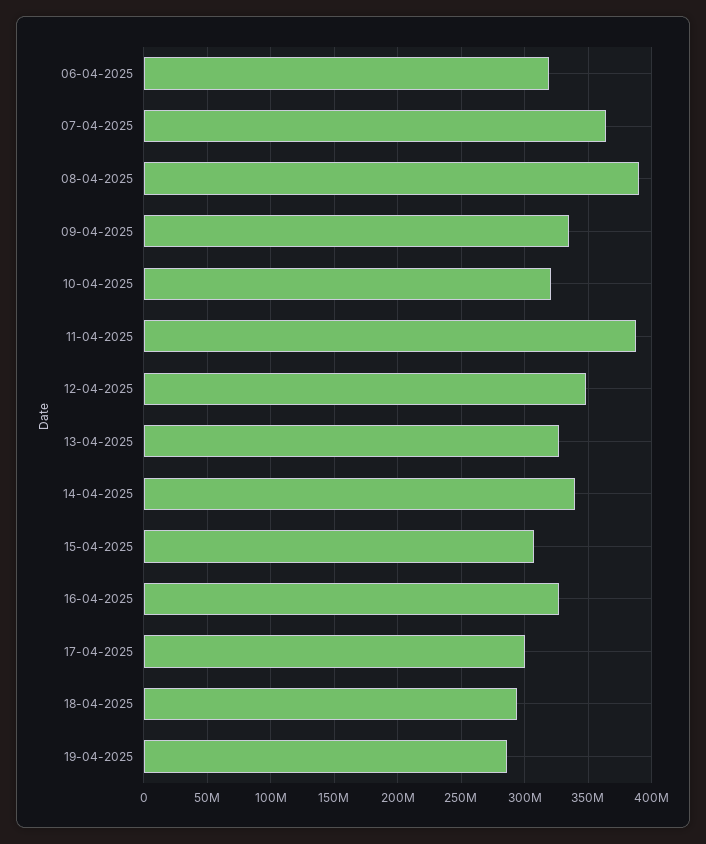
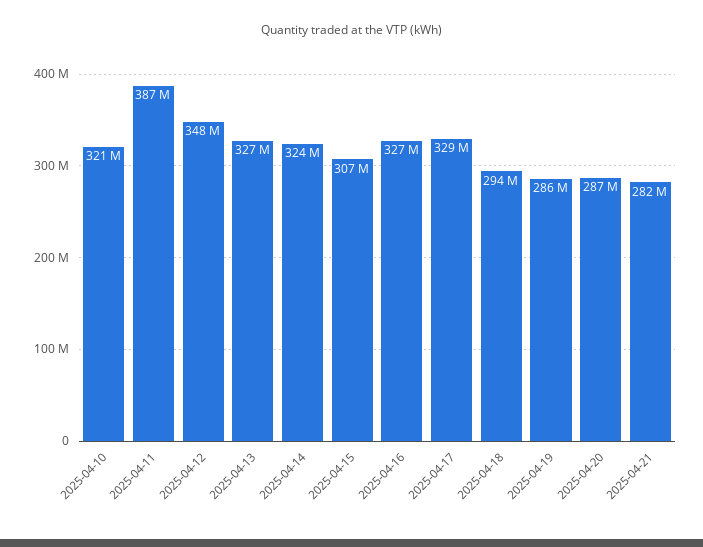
06-04-2025: 320000000 -> none
07-04-2025: 365000000 -> none
08-04-2025: 390000000 -> none
09-04-2025: 335000000 -> none
14-04-2025: 340000000 -> 324000000
17-04-2025: 300000000 -> 329000000
2025-04-20: none -> 287000000
2025-04-21: none -> 282000000

